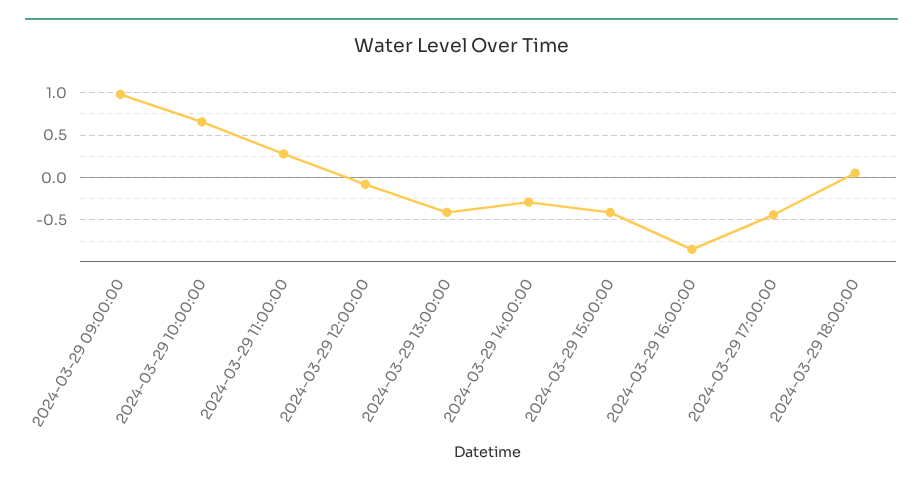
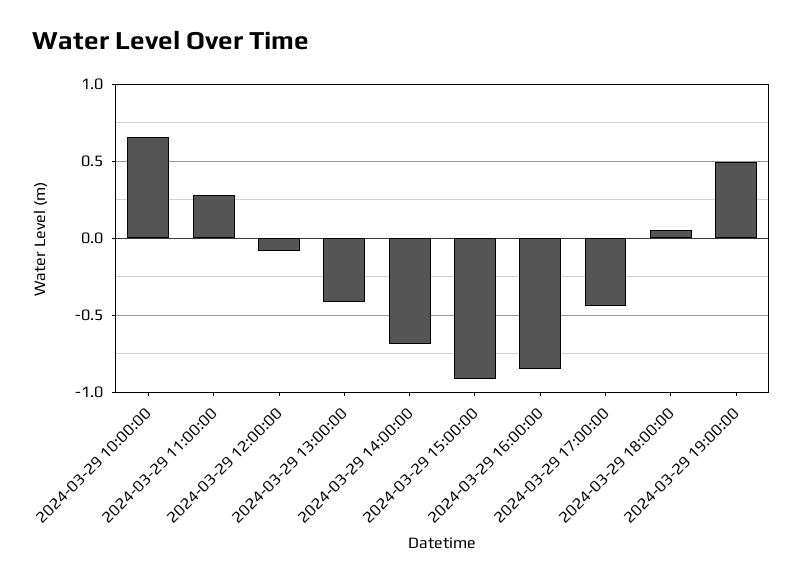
2024-03-29 09:00:00: 1 -> none
2024-03-29 14:00:00: -0.3 -> -0.7
2024-03-29 15:00:00: -0.4 -> -0.9
2024-03-29 19:00:00: none -> 0.5

